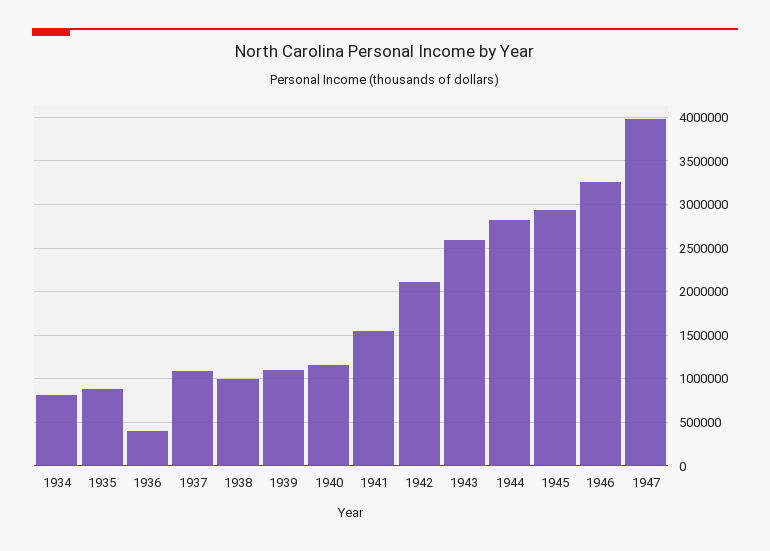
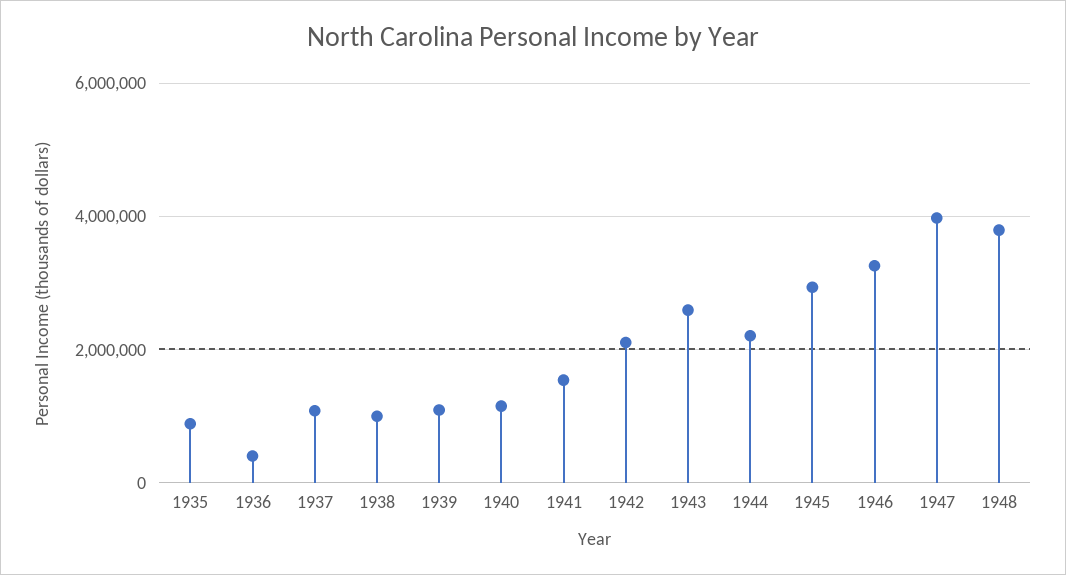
1934: 800000 -> none
1944: 2800000 -> 2200000
1948: none -> 3800000

